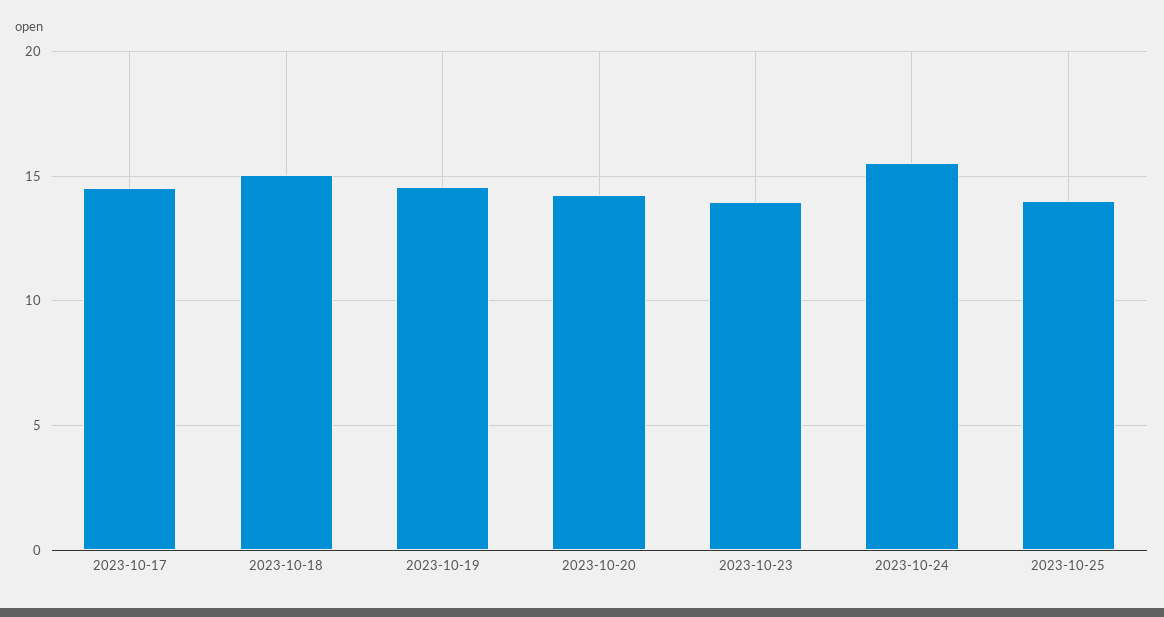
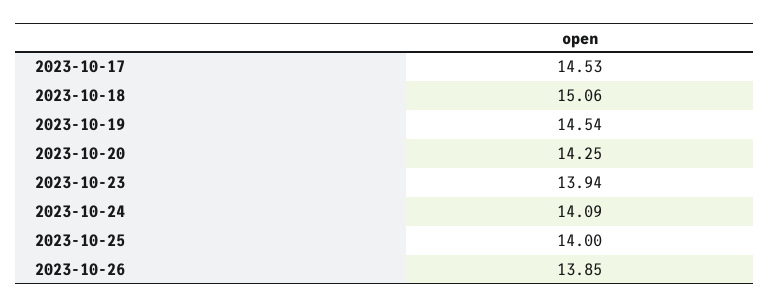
2023-10-24: 15.5 -> 14.09
2023-10-26: none -> 13.85

